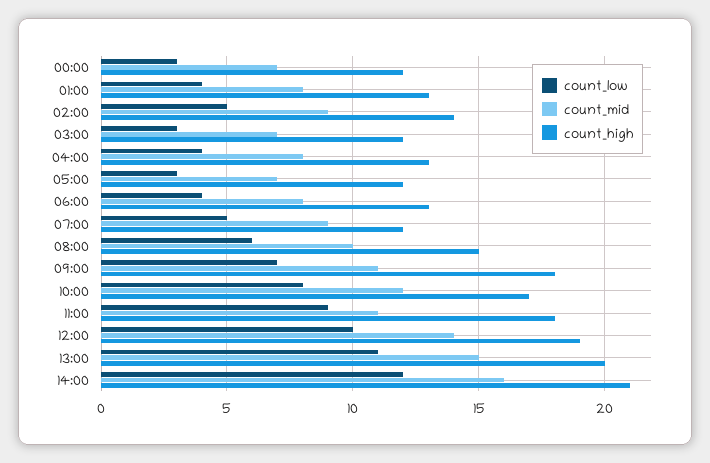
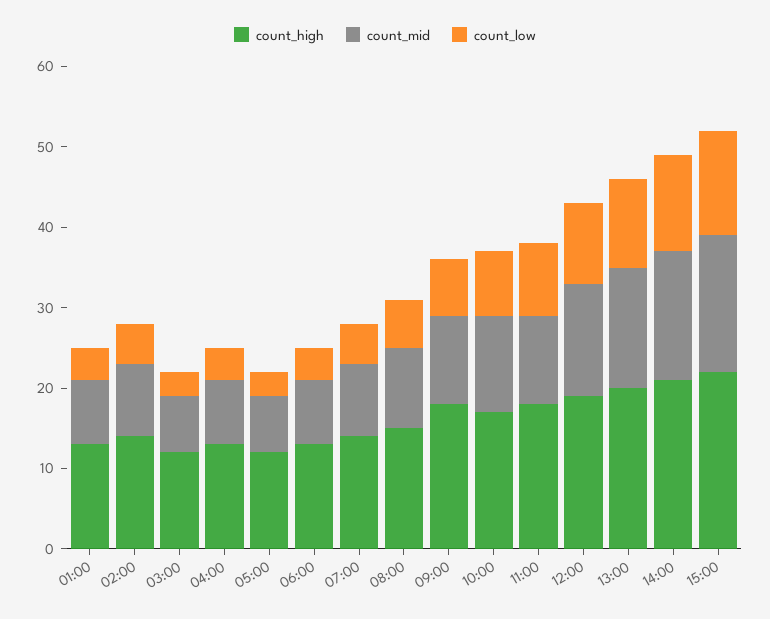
count_low, 00:00: 3 -> none
count_mid, 00:00: 7 -> none
count_high, 00:00: 12 -> none
count_high, 07:00: 12 -> 14
count_high, 15:00: none -> 22
count_mid, 15:00: none -> 17
count_low, 15:00: none -> 13

